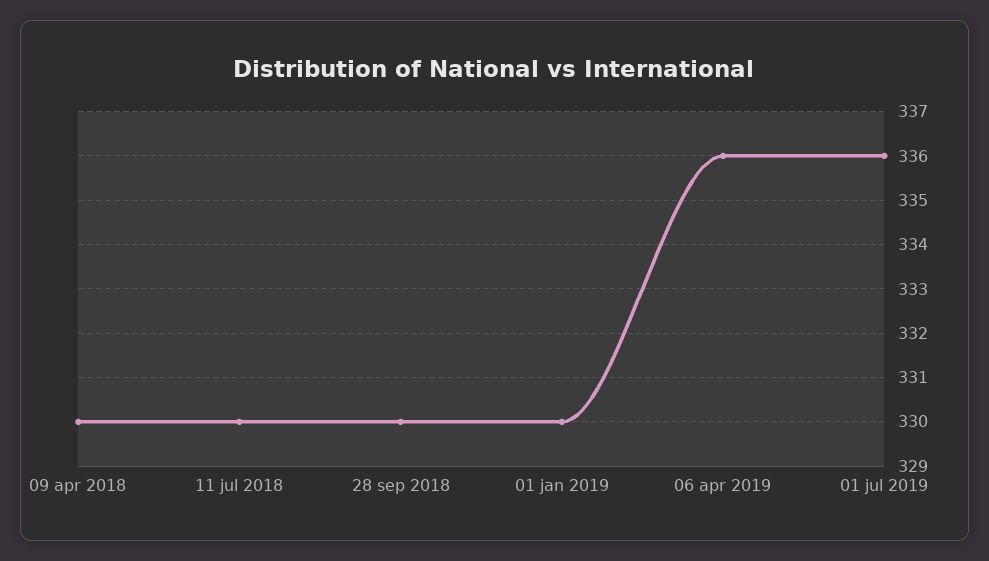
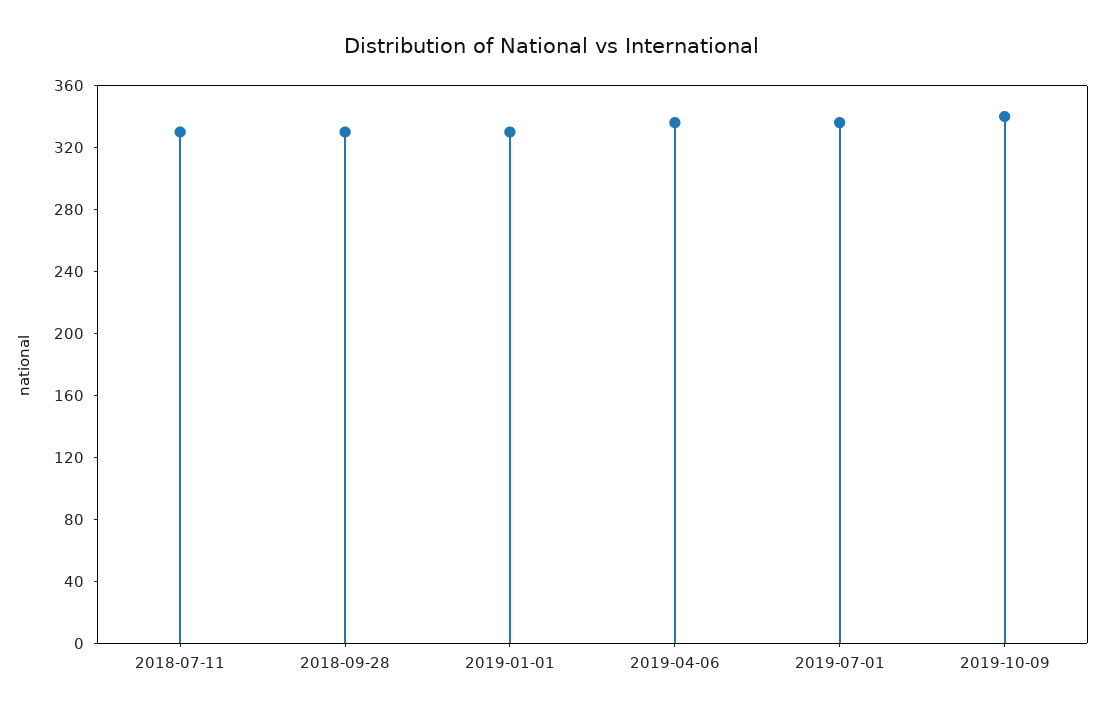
09 apr 2018: 330 -> none
2019-10-09: none -> 340

